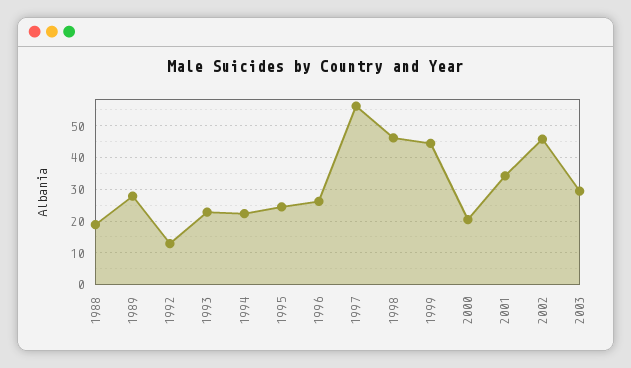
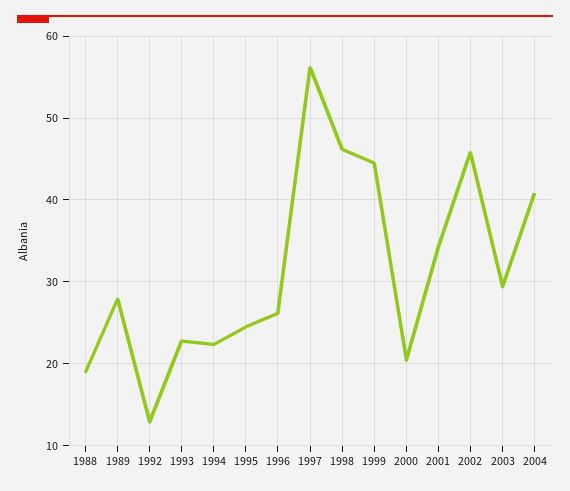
2004: none -> 41

